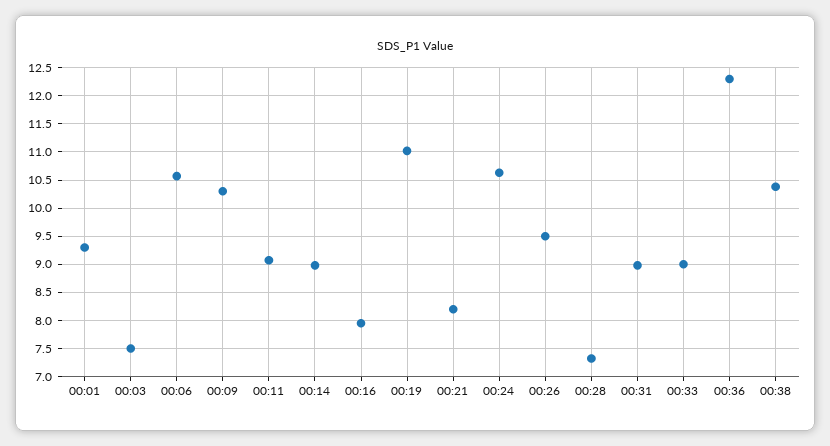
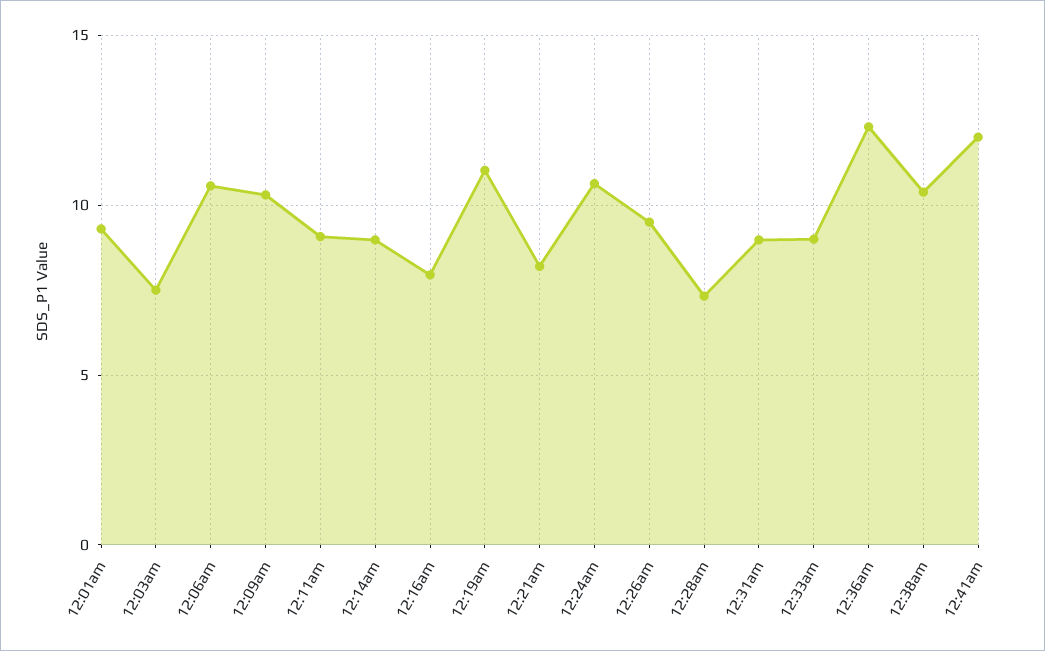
12:41am: none -> 12

